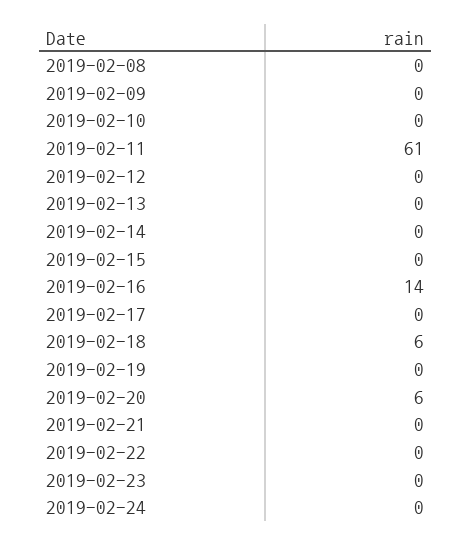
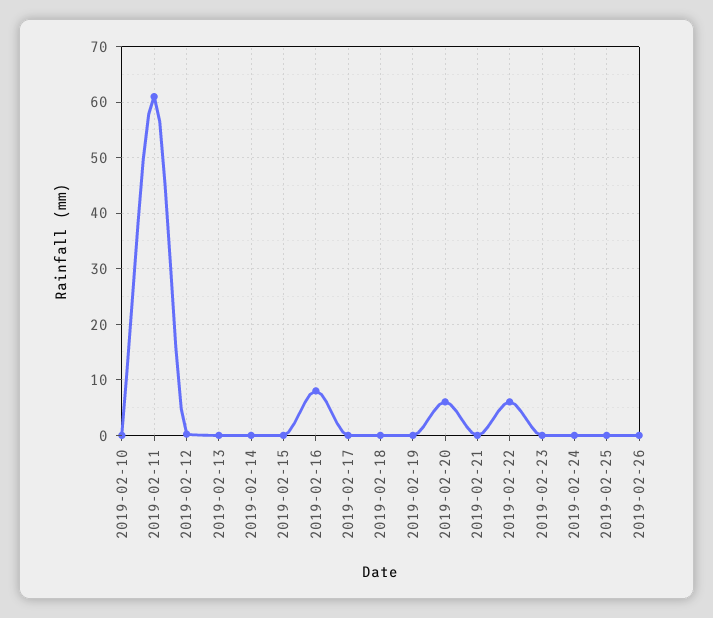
2019-02-08: 0 -> none
2019-02-09: 0 -> none
2019-02-16: 14 -> 8
2019-02-18: 6 -> 0
2019-02-22: 0 -> 6
2019-02-25: none -> 0
2019-02-26: none -> 0

